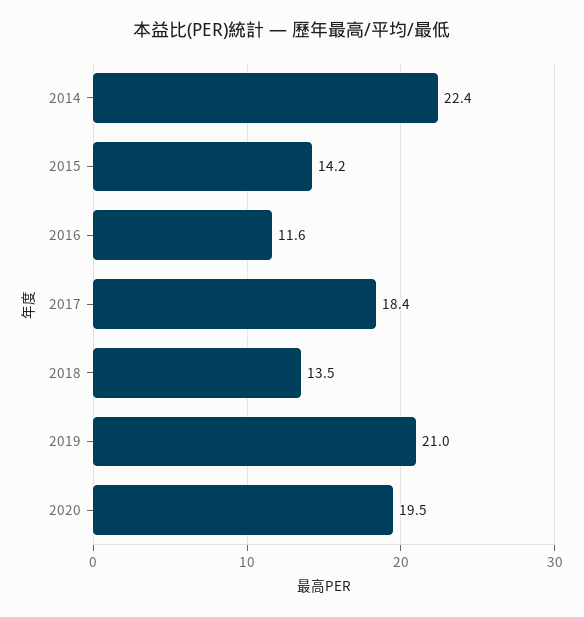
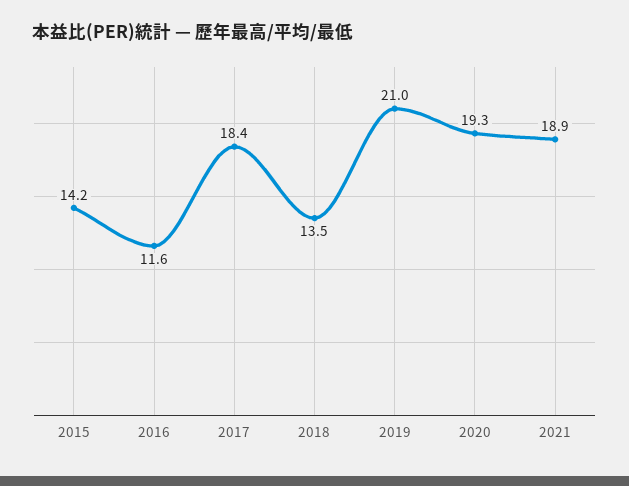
2014: 22.4 -> none
2020: 19.5 -> 19.3
2021: none -> 18.9

